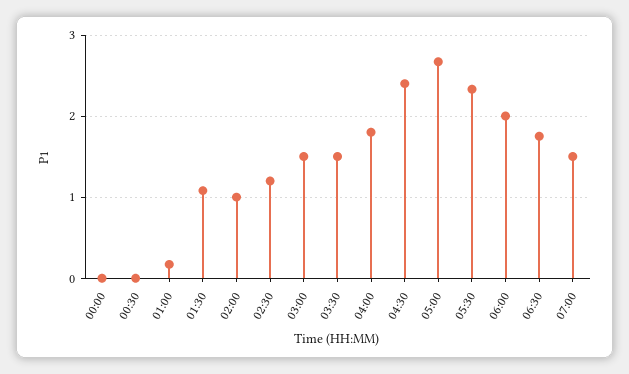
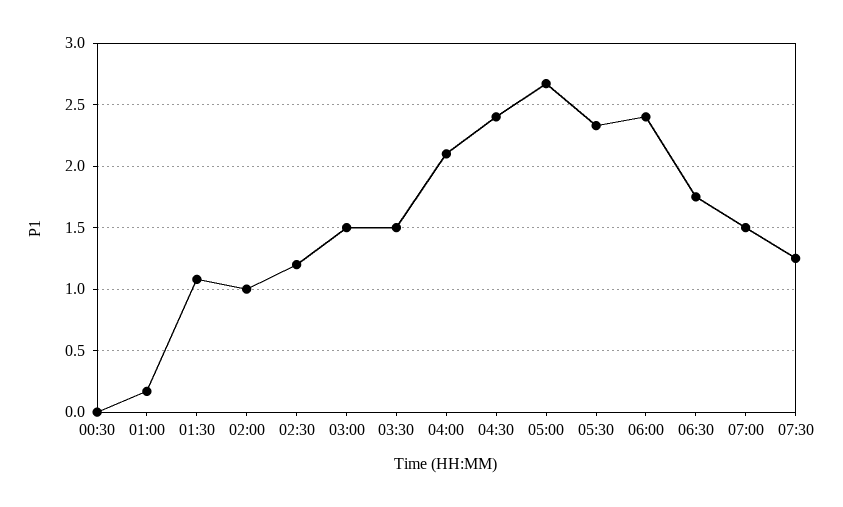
00:00: 0 -> none
04:00: 1.8 -> 2.1
06:00: 2 -> 2.4
07:30: none -> 1.25

